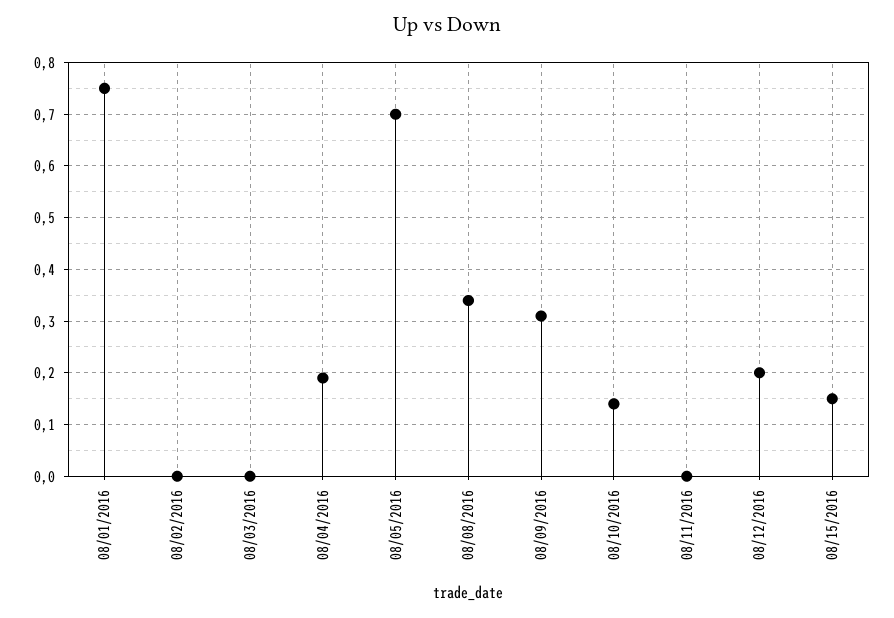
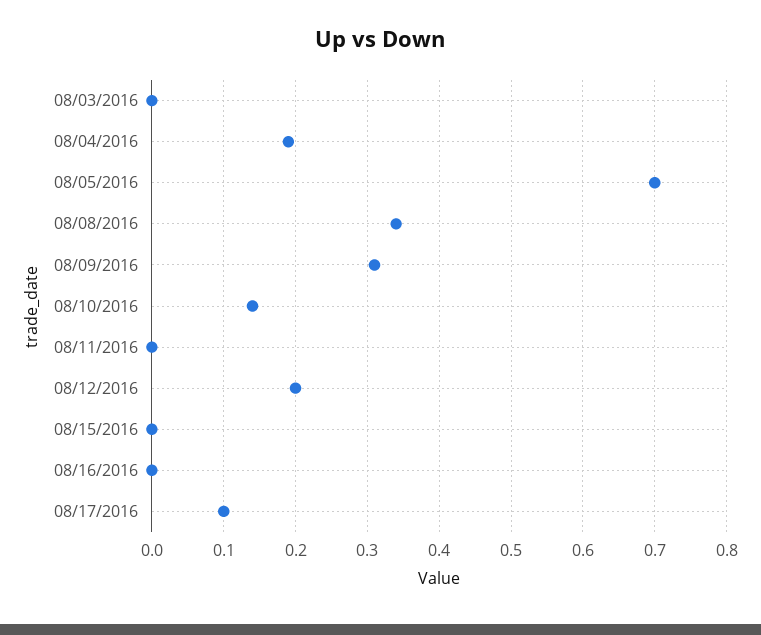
08/01/2016: 0.75 -> none
08/02/2016: 0 -> none
08/15/2016: 0.15 -> 0
08/16/2016: none -> 0
08/17/2016: none -> 0.1

